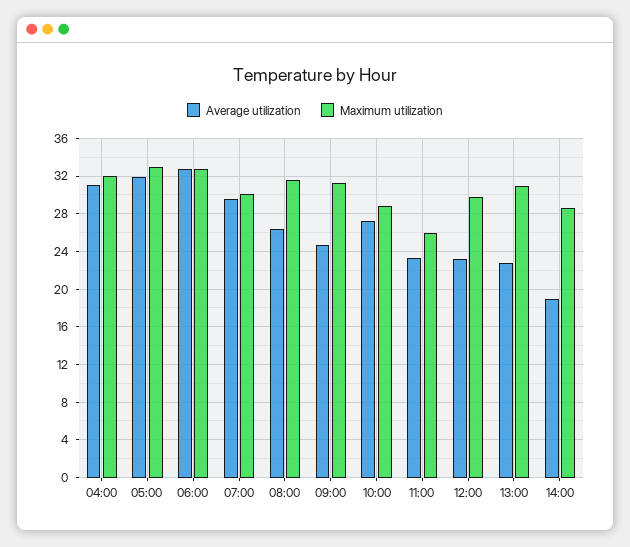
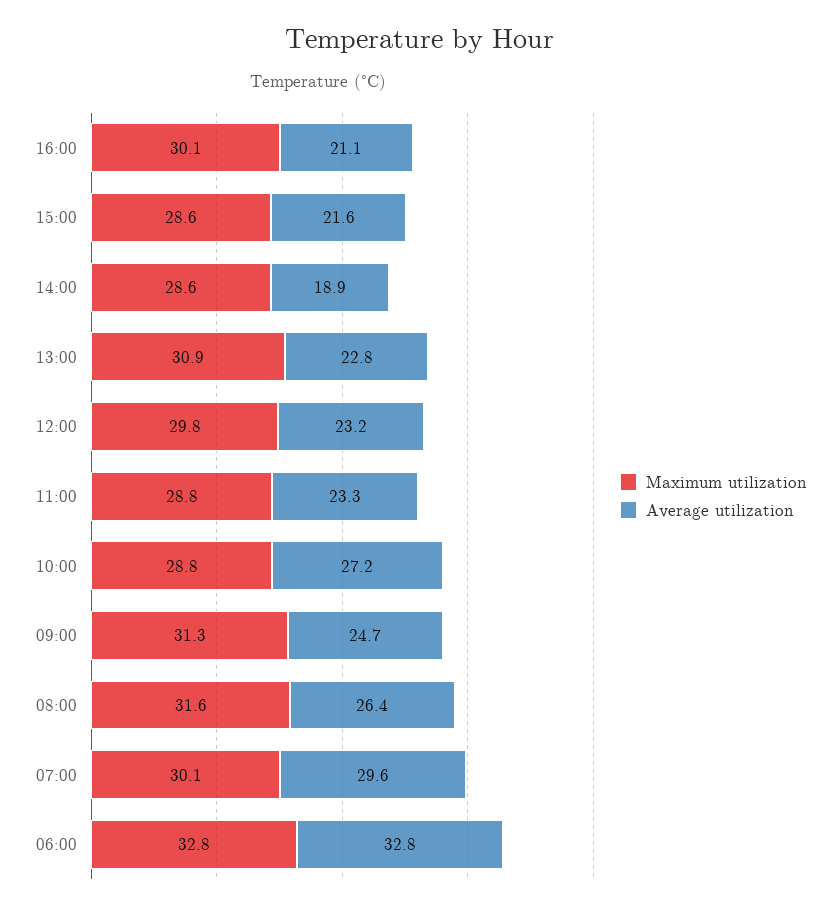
Average utilization, 04:00: 31 -> none
Maximum utilization, 04:00: 32 -> none
Average utilization, 05:00: 32 -> none
Maximum utilization, 05:00: 33 -> none
Maximum utilization, 11:00: 26 -> 28.8
Maximum utilization, 16:00: none -> 30.1
Average utilization, 16:00: none -> 21.1
Maximum utilization, 15:00: none -> 28.6
Average utilization, 15:00: none -> 21.6

